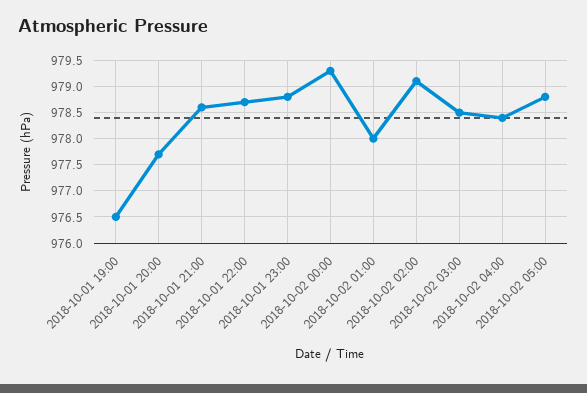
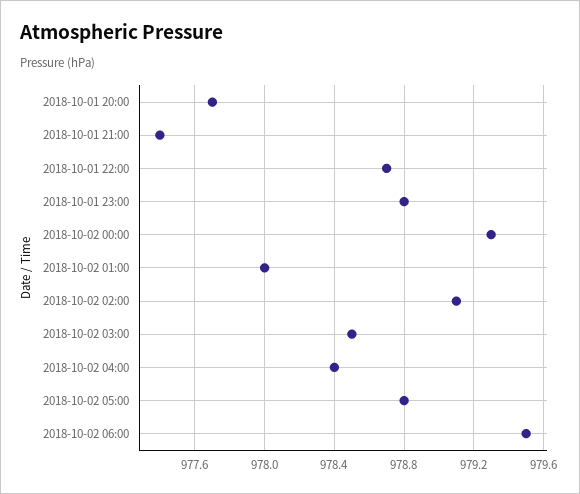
2018-10-01 19:00: 976.5 -> none
2018-10-01 21:00: 978.5 -> 977.4
2018-10-02 06:00: none -> 979.5

